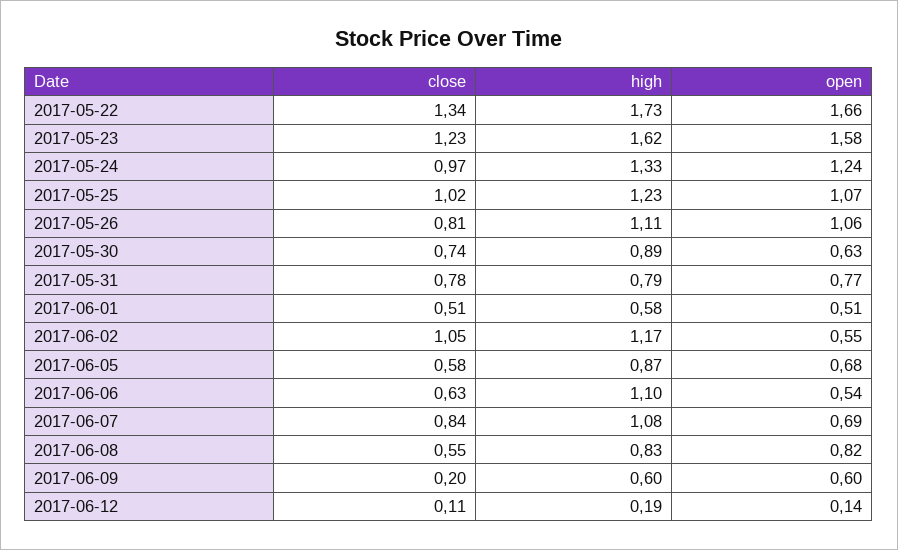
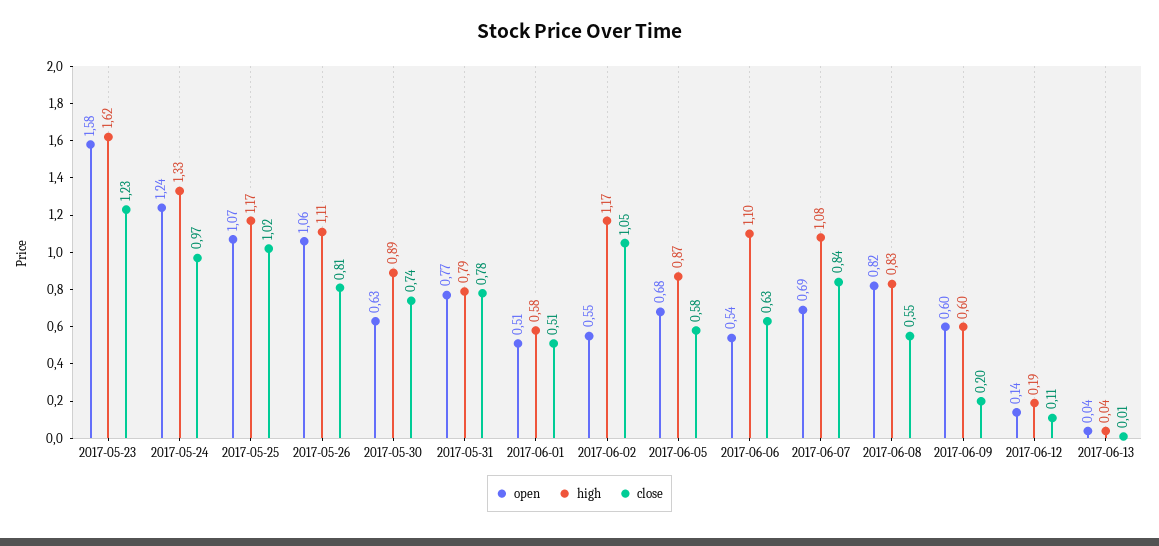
close, 2017-05-22: 1.34 -> none
high, 2017-05-22: 1.73 -> none
open, 2017-05-22: 1.66 -> none
high, 2017-05-25: 1.23 -> 1.17
open, 2017-06-13: none -> 0.04
high, 2017-06-13: none -> 0.04
close, 2017-06-13: none -> 0.01

